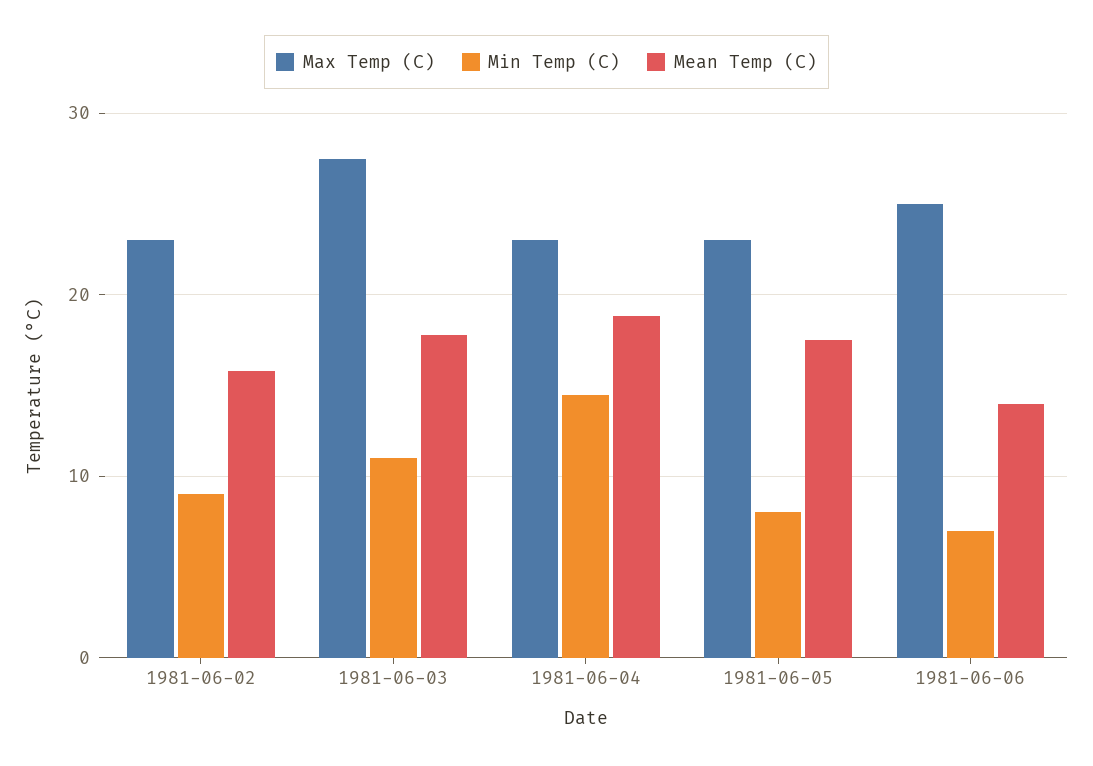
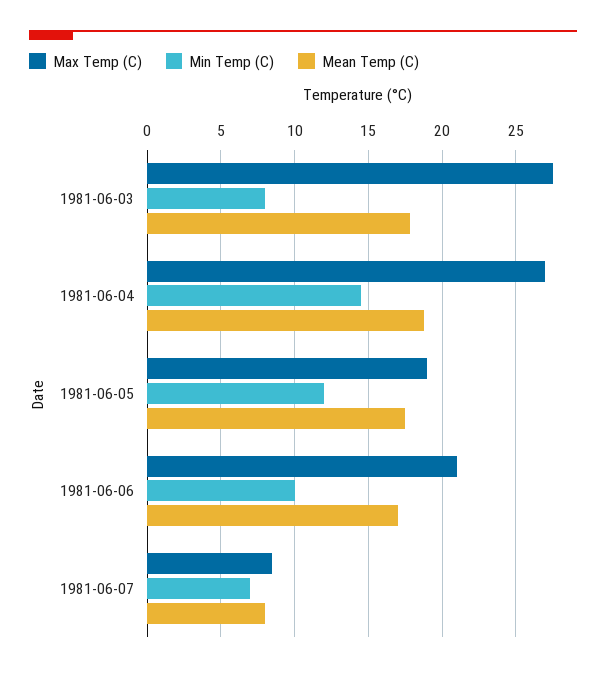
Max Temp (C), 1981-06-02: 23 -> none
Min Temp (C), 1981-06-02: 9 -> none
Mean Temp (C), 1981-06-02: 16 -> none
Min Temp (C), 1981-06-03: 11 -> 8
Max Temp (C), 1981-06-04: 23 -> 27
Max Temp (C), 1981-06-05: 23 -> 19
Min Temp (C), 1981-06-05: 8 -> 12
Max Temp (C), 1981-06-06: 25 -> 21
Min Temp (C), 1981-06-06: 7 -> 10
Mean Temp (C), 1981-06-06: 14 -> 17
Max Temp (C), 1981-06-07: none -> 8.5
Min Temp (C), 1981-06-07: none -> 7
Mean Temp (C), 1981-06-07: none -> 8

